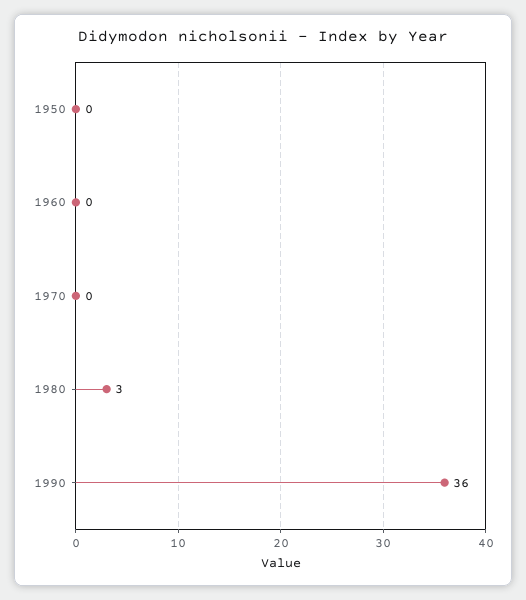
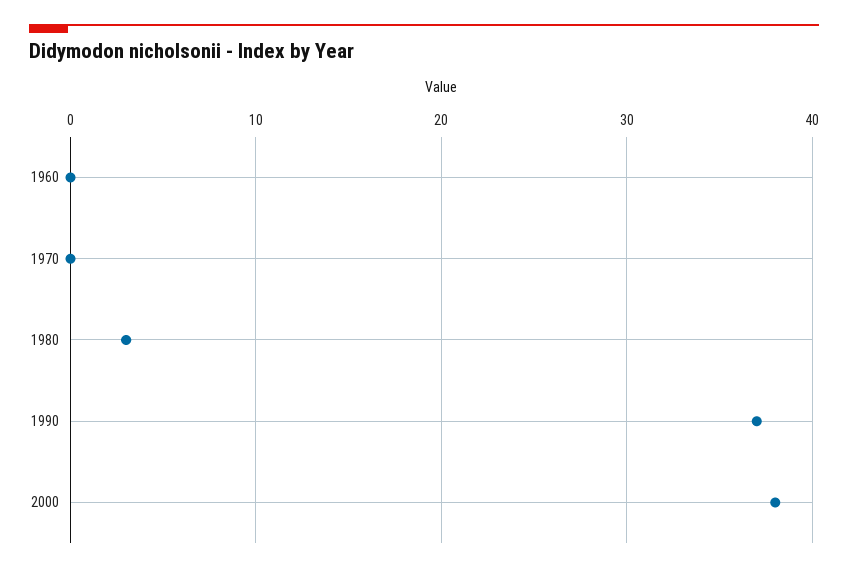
1950: 0 -> none
1990: 36 -> 37
2000: none -> 38

